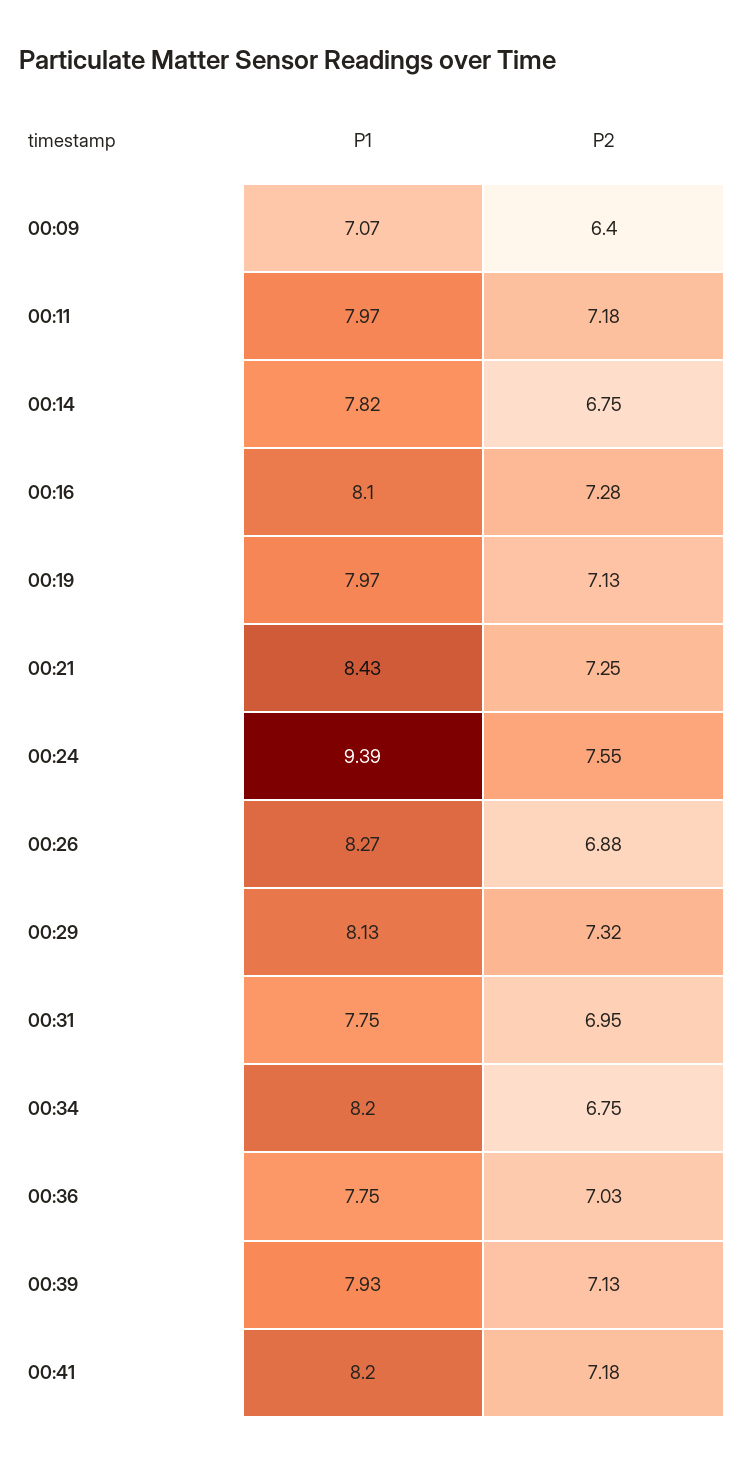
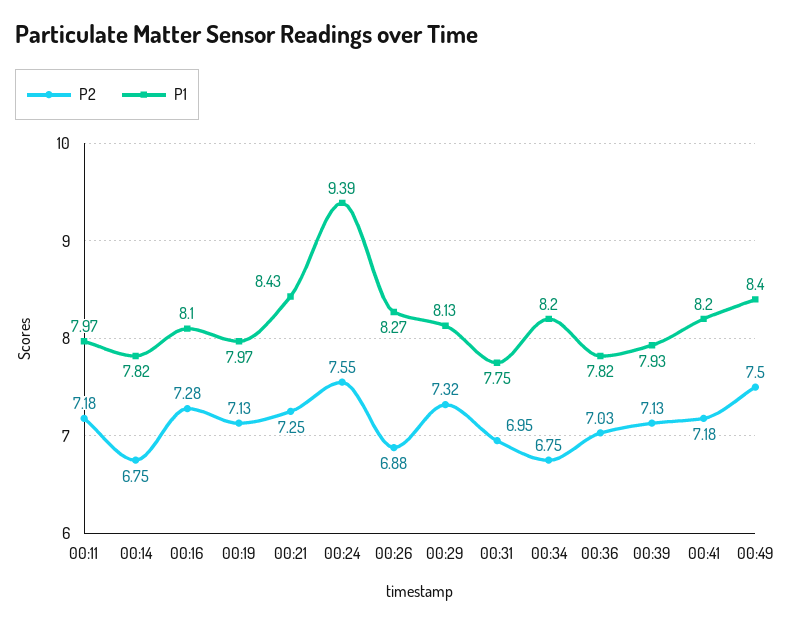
P1, 00:09: 7.07 -> none
P2, 00:09: 6.4 -> none
P1, 00:36: 7.75 -> 7.82
P2, 00:49: none -> 7.5
P1, 00:49: none -> 8.4

